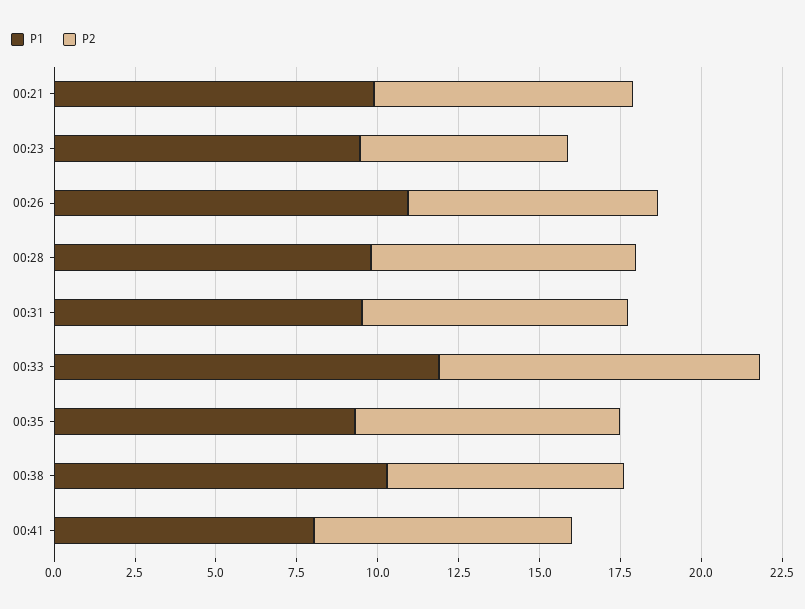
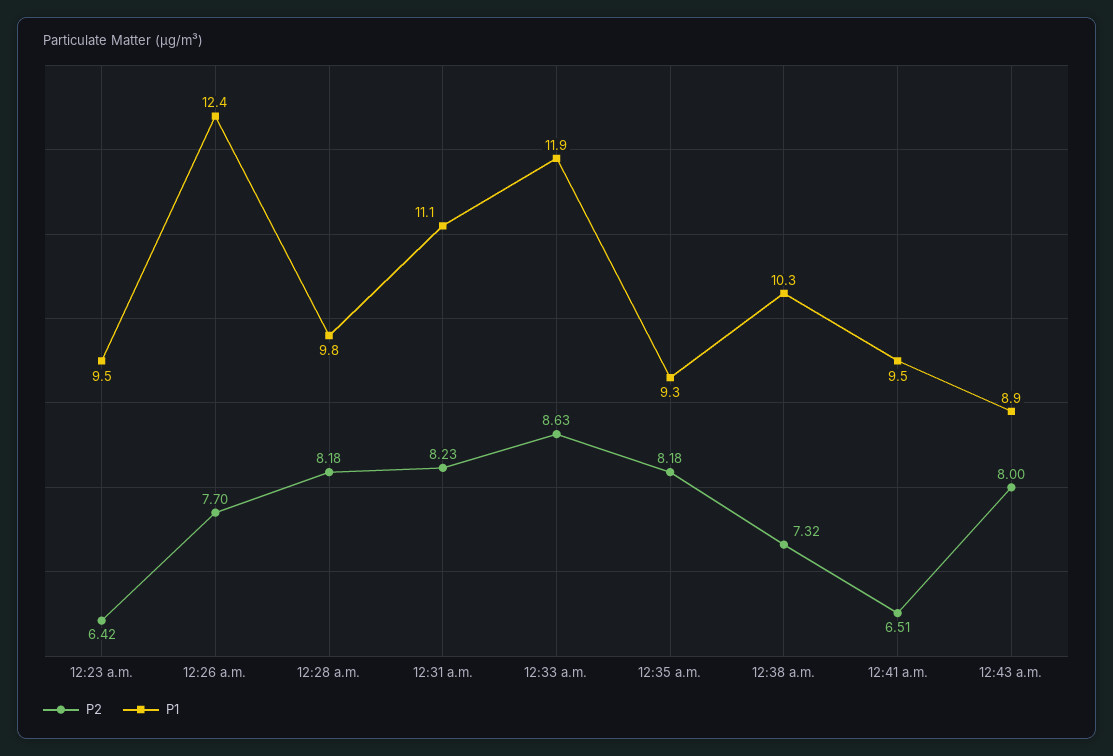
P1, 00:21: 10 -> none
P2, 00:21: 8 -> none
P1, 00:26: 11 -> 12.4
P1, 00:31: 9.5 -> 11.1
P2, 00:33: 10 -> 8.63
P1, 00:41: 8 -> 9.5
P2, 00:41: 8 -> 6.51
P2, 12:43 a.m.: none -> 8
P1, 12:43 a.m.: none -> 8.9

